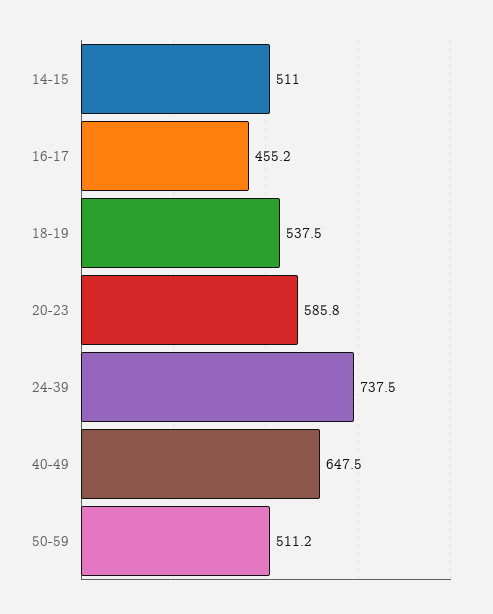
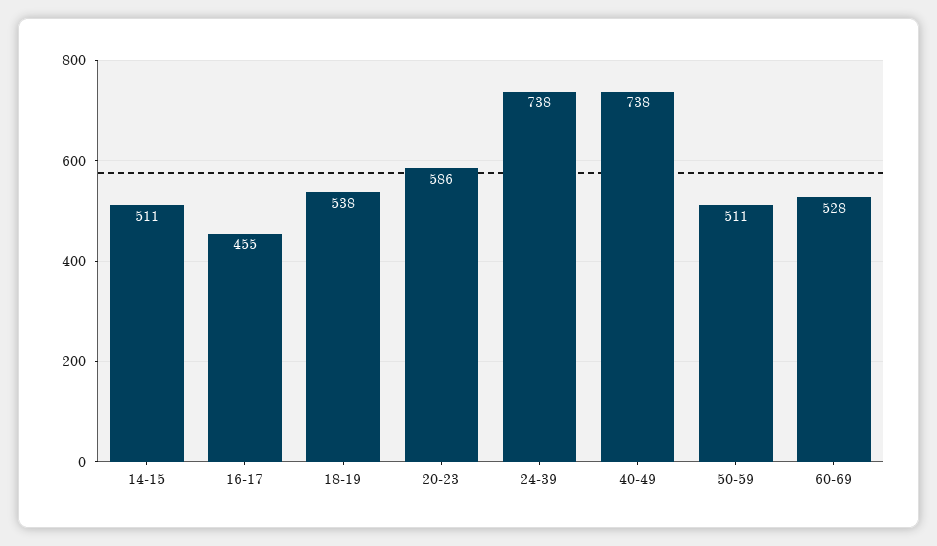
40-49: 647.5 -> 738
60-69: none -> 528

